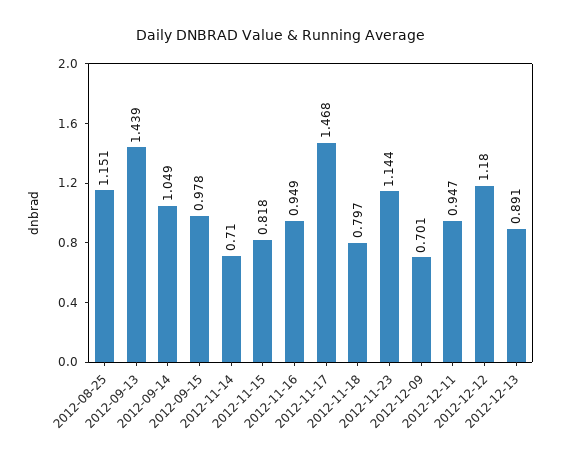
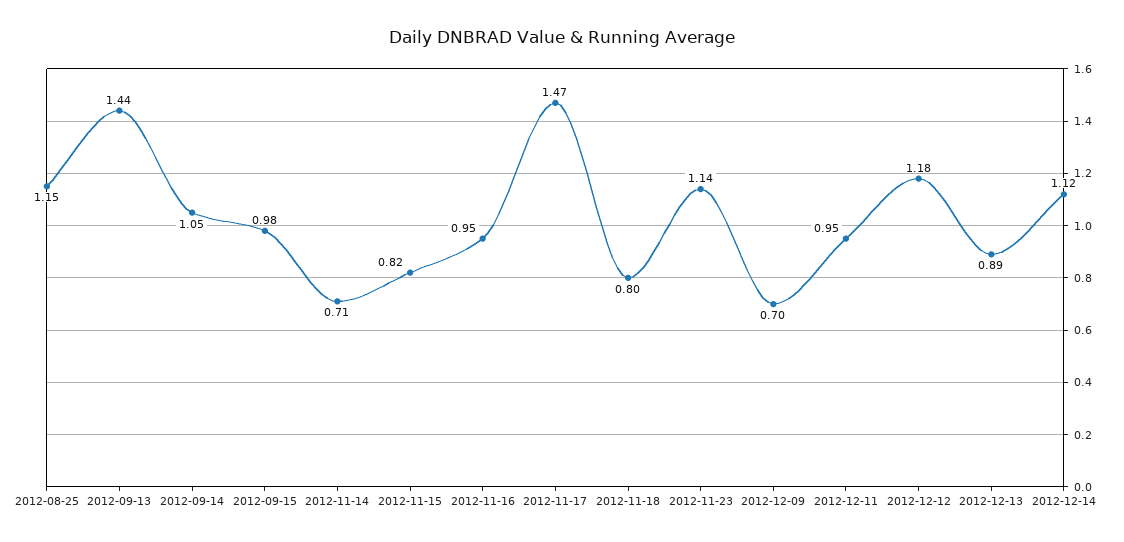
2012-12-14: none -> 1.12

